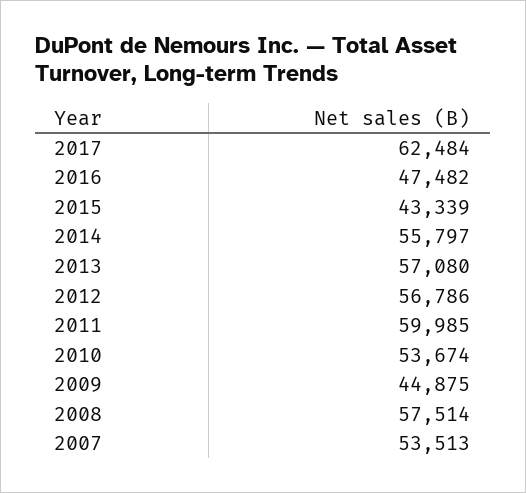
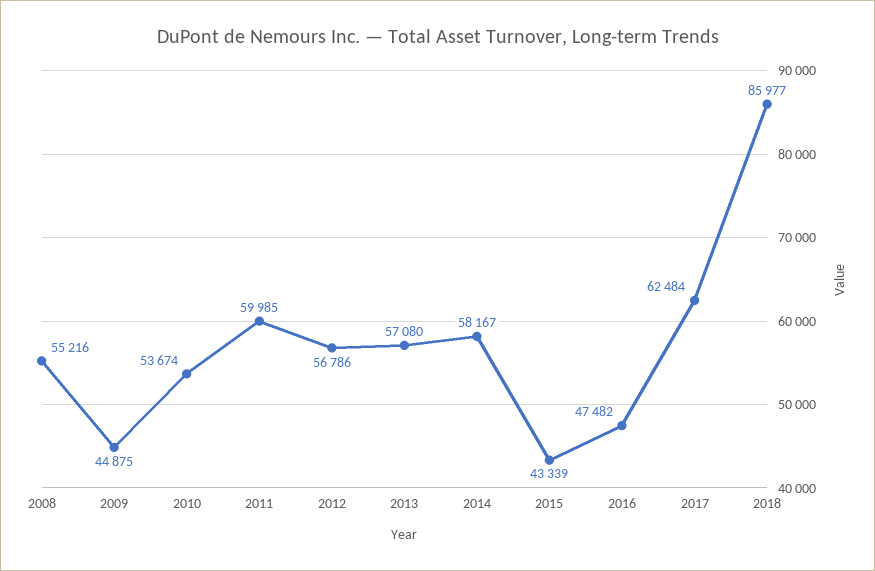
2014: 55797 -> 58167
2008: 57514 -> 55216
2007: 53513 -> none
2018: none -> 85977

